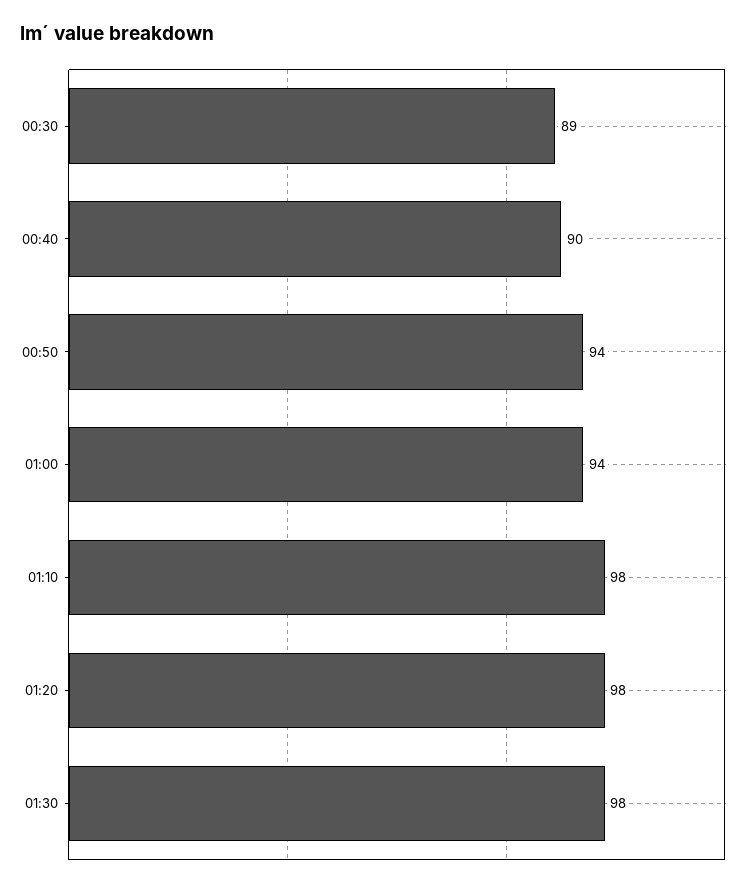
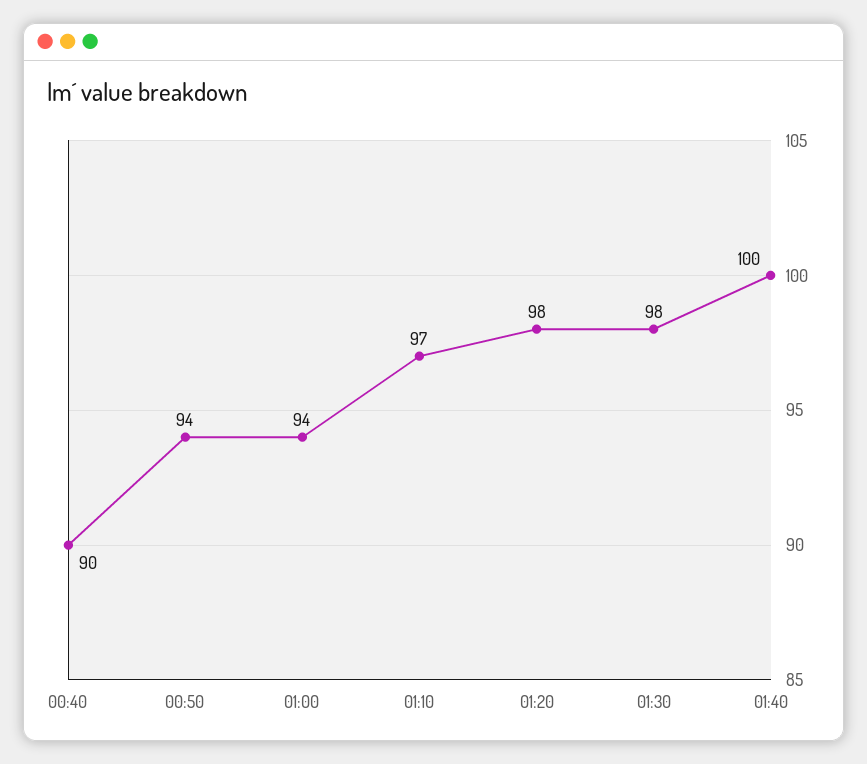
00:30: 89 -> none
01:10: 98 -> 97
01:40: none -> 100

